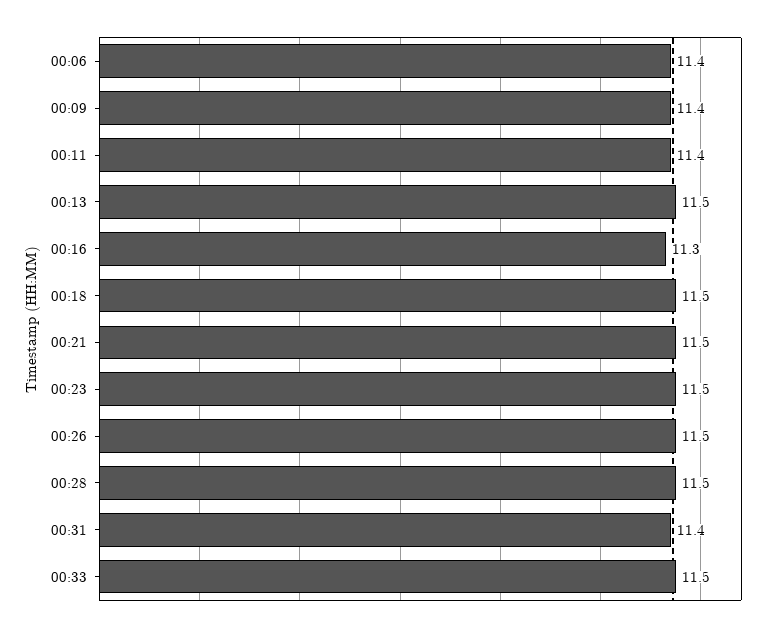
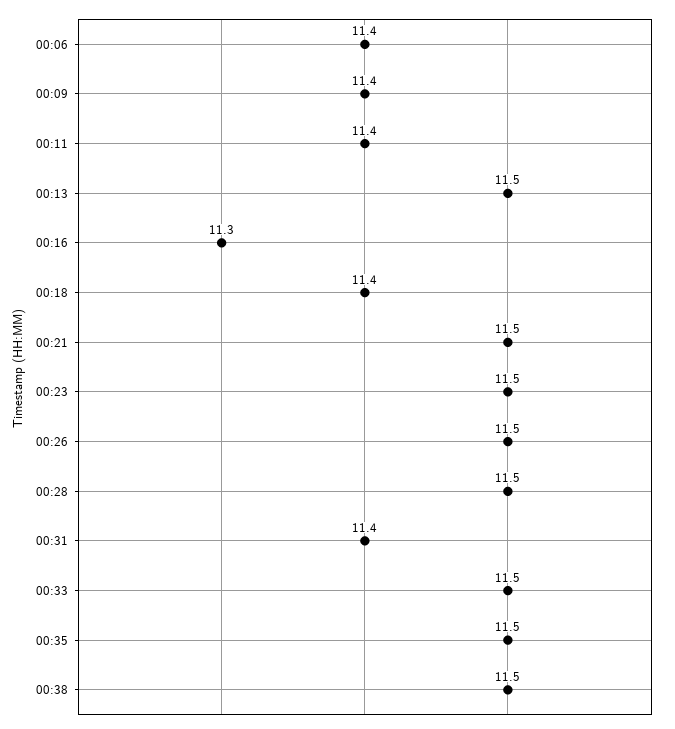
00:18: 11.5 -> 11.4
00:35: none -> 11.5
00:38: none -> 11.5

